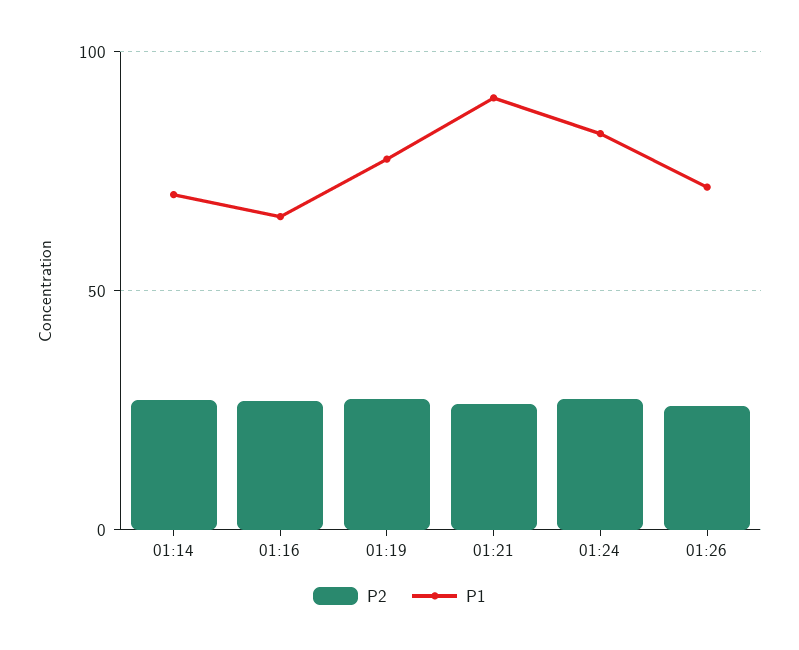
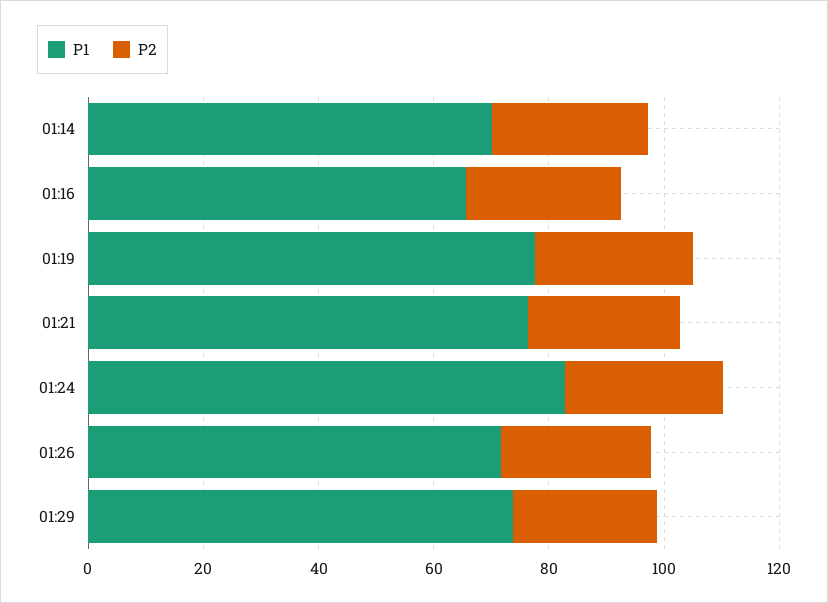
P1, 01:21: 90 -> 75
P1, 01:29: none -> 75
P2, 01:29: none -> 25

